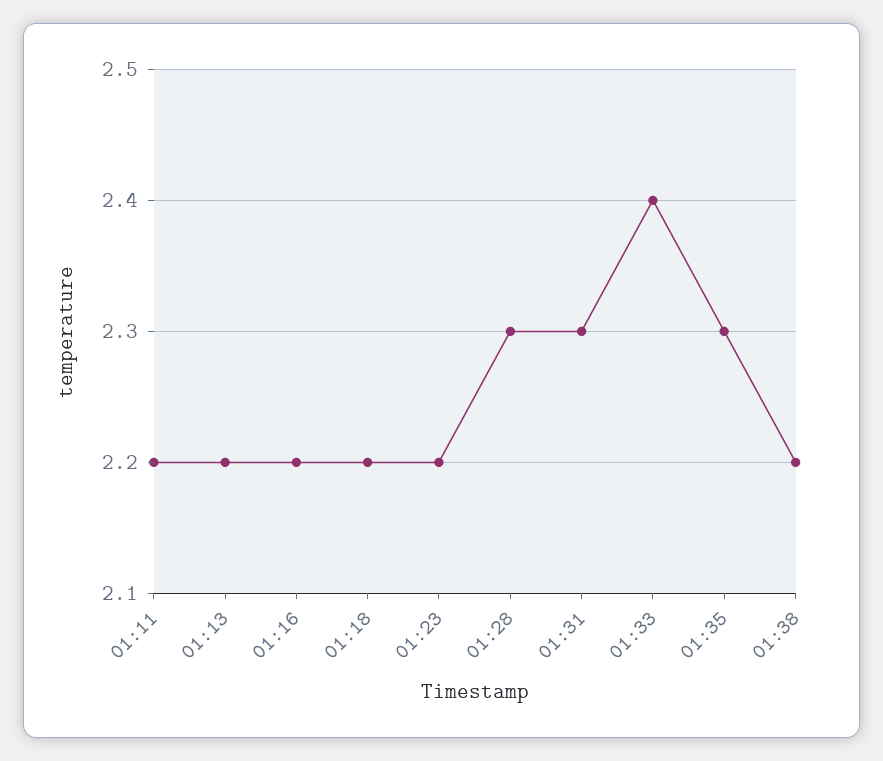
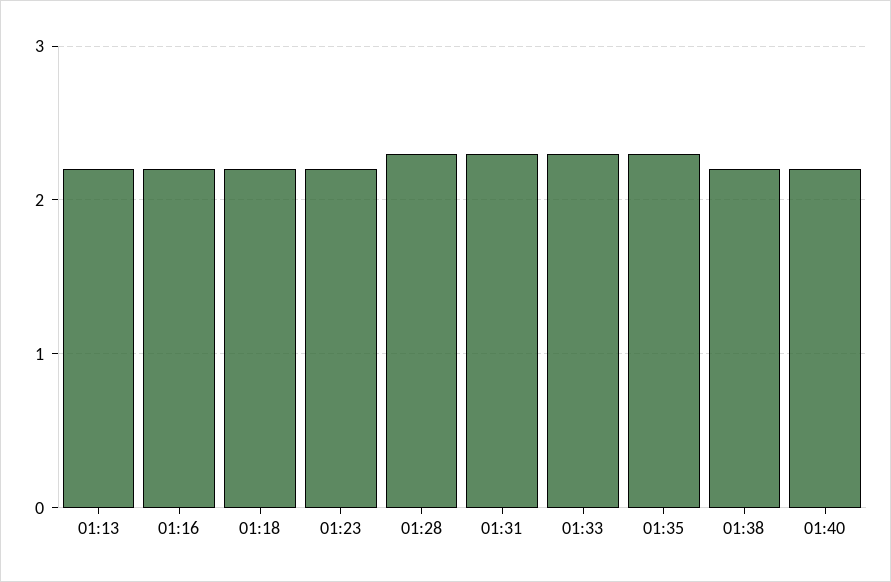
01:11: 2.2 -> none
01:33: 2.4 -> 2.3
01:40: none -> 2.2

